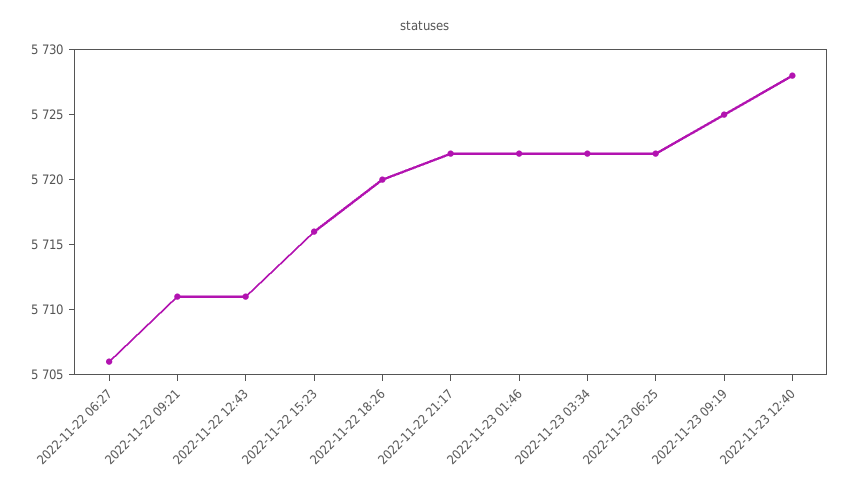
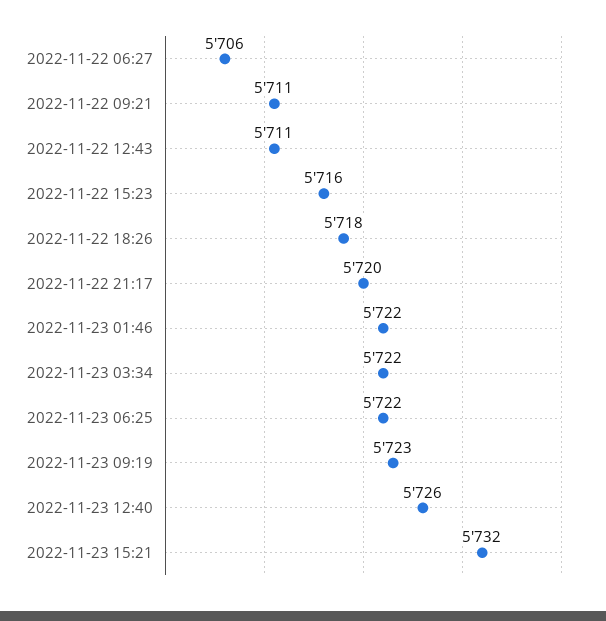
2022-11-22 18:26: 5720 -> 5718
2022-11-22 21:17: 5722 -> 5720
2022-11-23 09:19: 5725 -> 5723
2022-11-23 12:40: 5728 -> 5726
2022-11-23 15:21: none -> 5732

